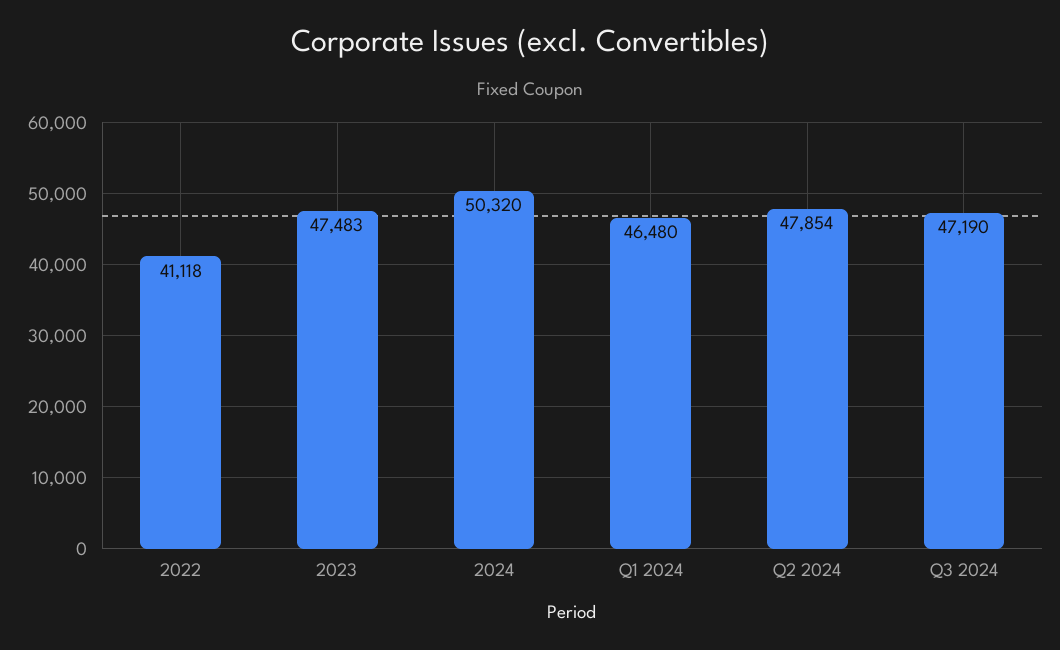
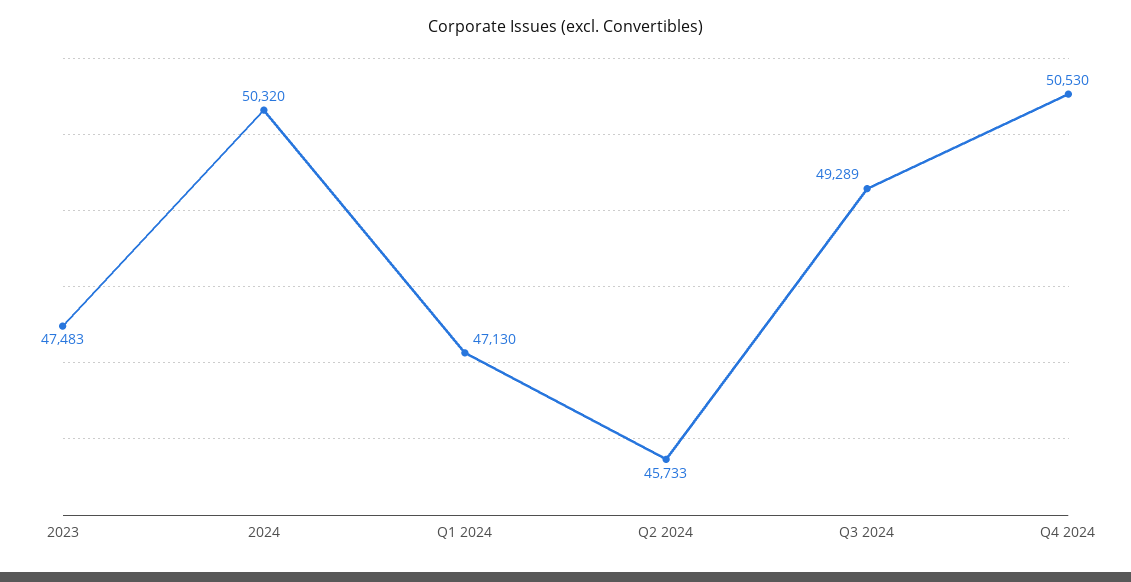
2022: 41118 -> none
Q1 2024: 46480 -> 47130
Q2 2024: 47854 -> 45733
Q3 2024: 47190 -> 49289
Q4 2024: none -> 50530

